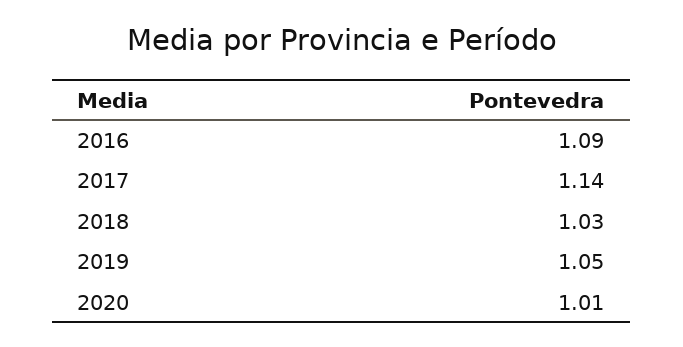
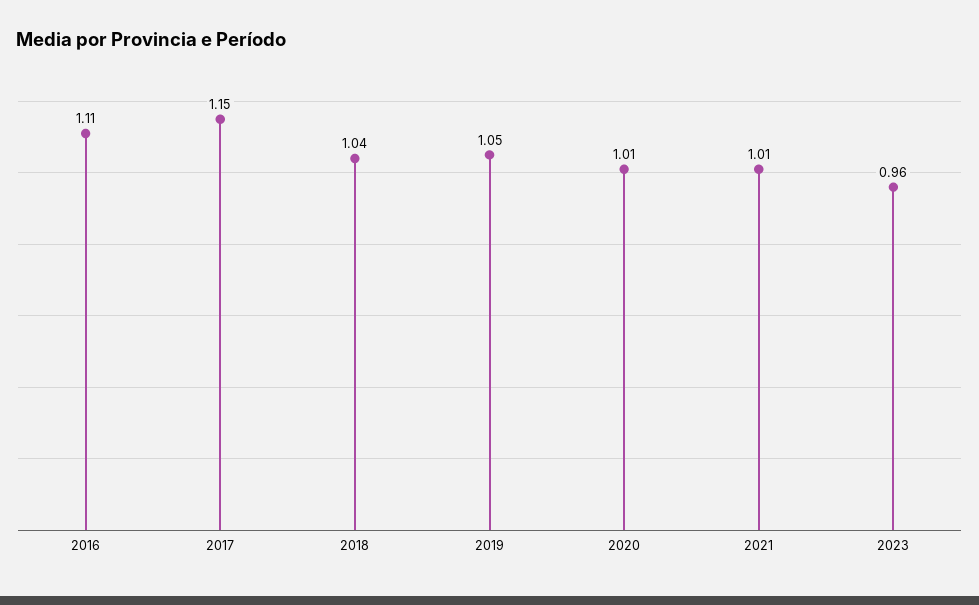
2016: 1.09 -> 1.11
2017: 1.14 -> 1.15
2018: 1.03 -> 1.04
2021: none -> 1.01
2023: none -> 0.96

